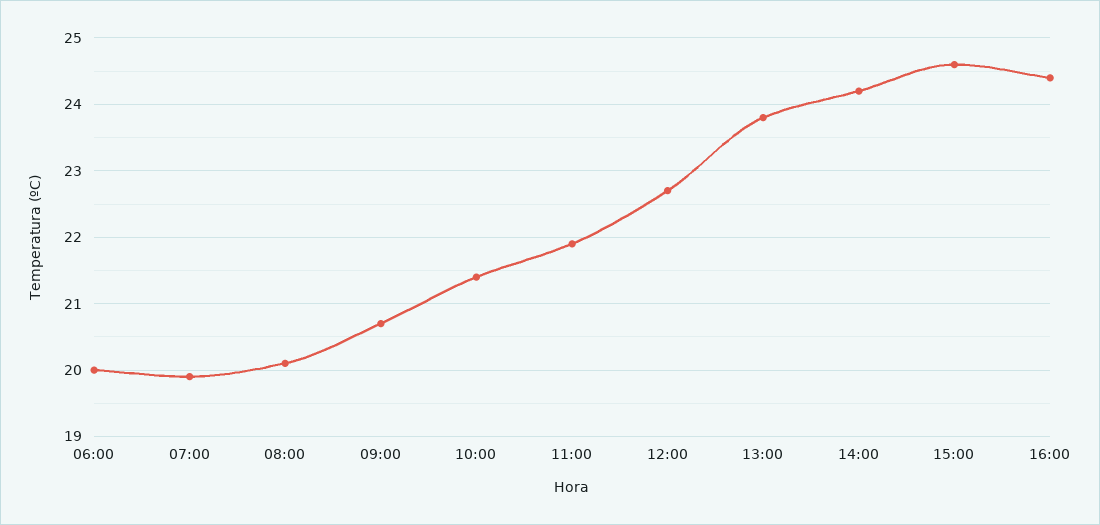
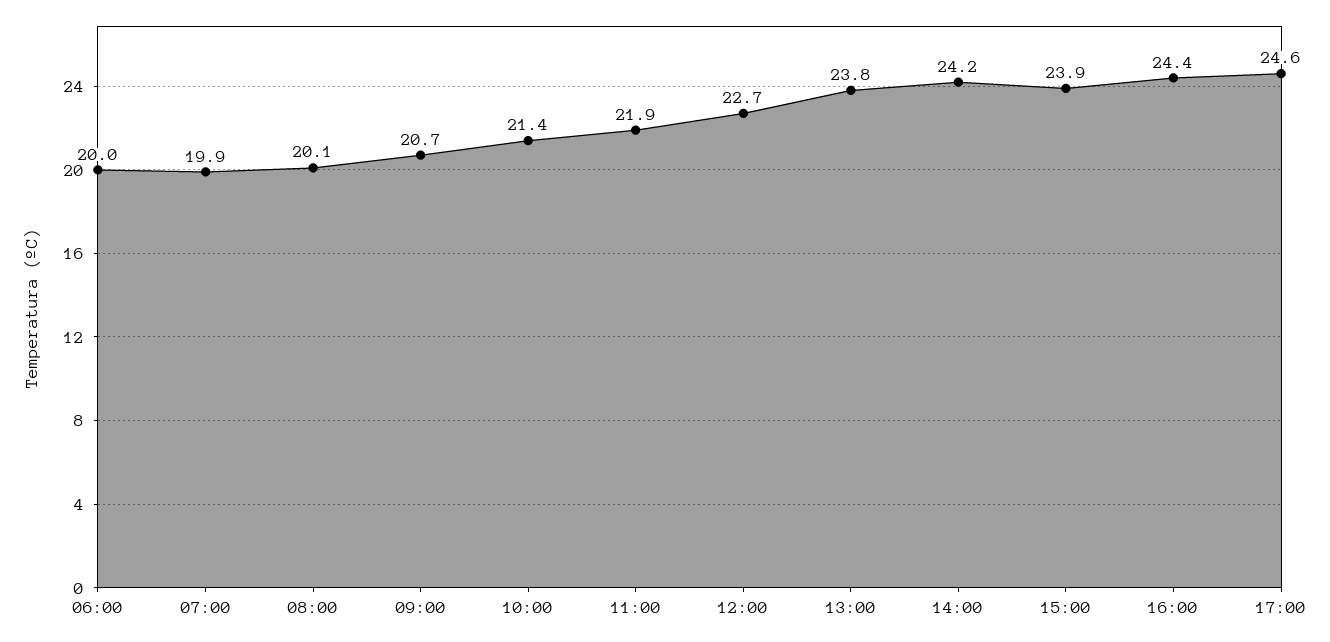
15:00: 24.6 -> 23.9
17:00: none -> 24.6

